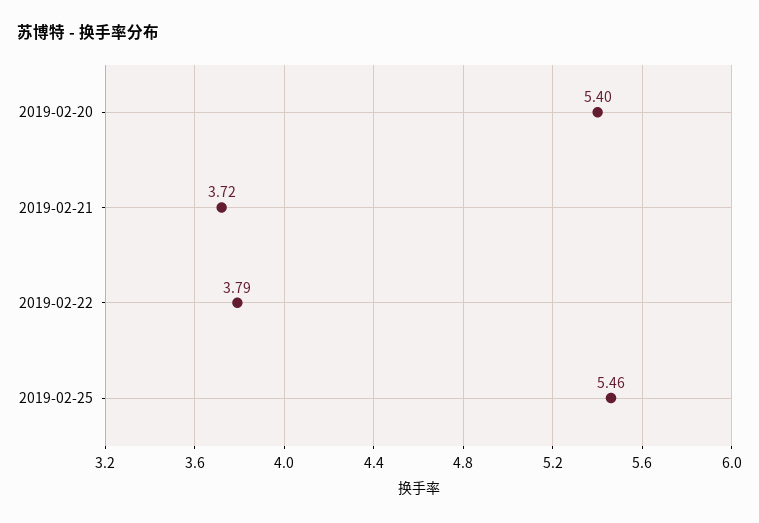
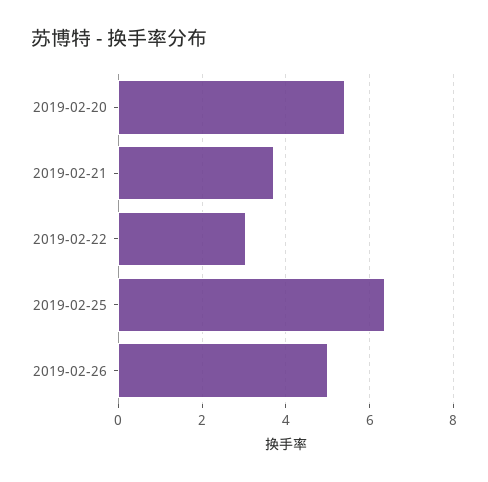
2019-02-22: 3.79 -> 3
2019-02-25: 5.46 -> 6.4
2019-02-26: none -> 5

